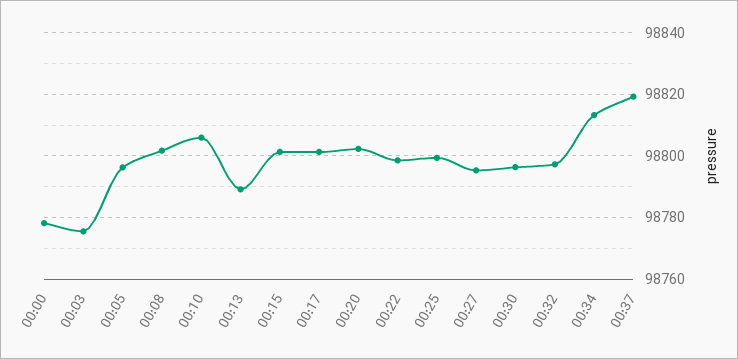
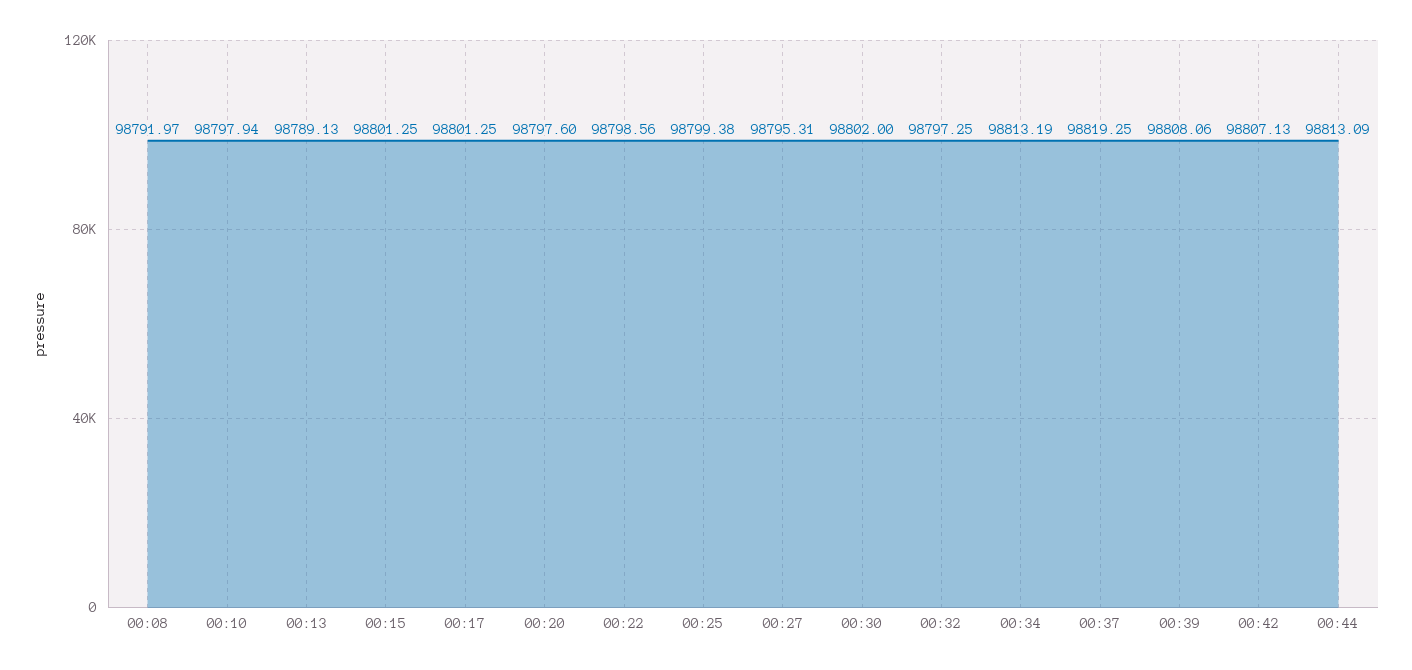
00:00: 98778 -> none
00:03: 98776 -> none
00:05: 98796 -> none
00:08: 98802 -> 98791.97
00:10: 98806 -> 98797.94
00:20: 98802 -> 98797.6
00:30: 98796 -> 98802
00:39: none -> 98808.06
00:42: none -> 98807.13
00:44: none -> 98813.09

